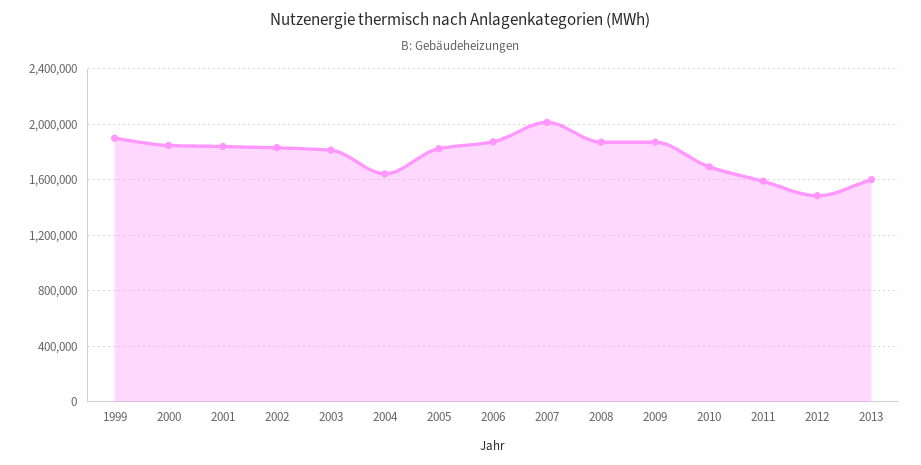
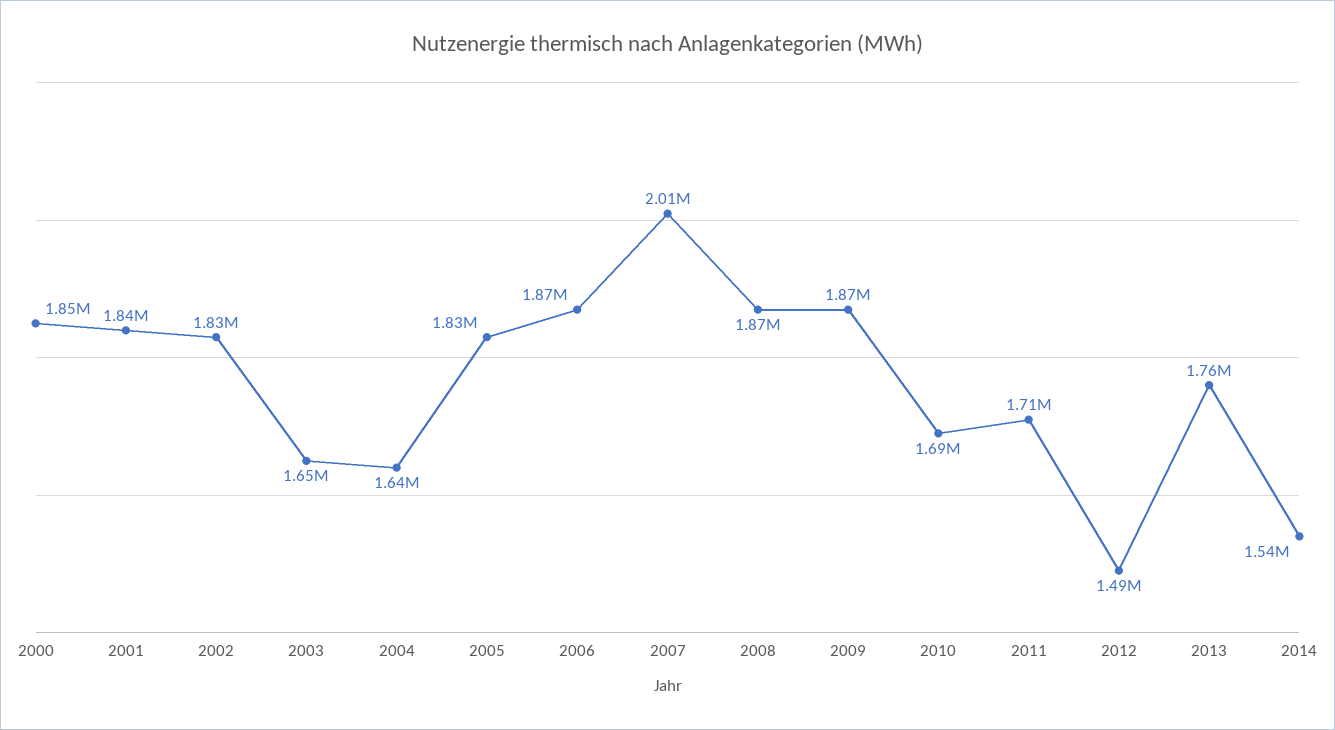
1999: 1900000 -> none
2003: 1800000 -> 1650000
2011: 1600000 -> 1710000
2013: 1600000 -> 1760000
2014: none -> 1540000

